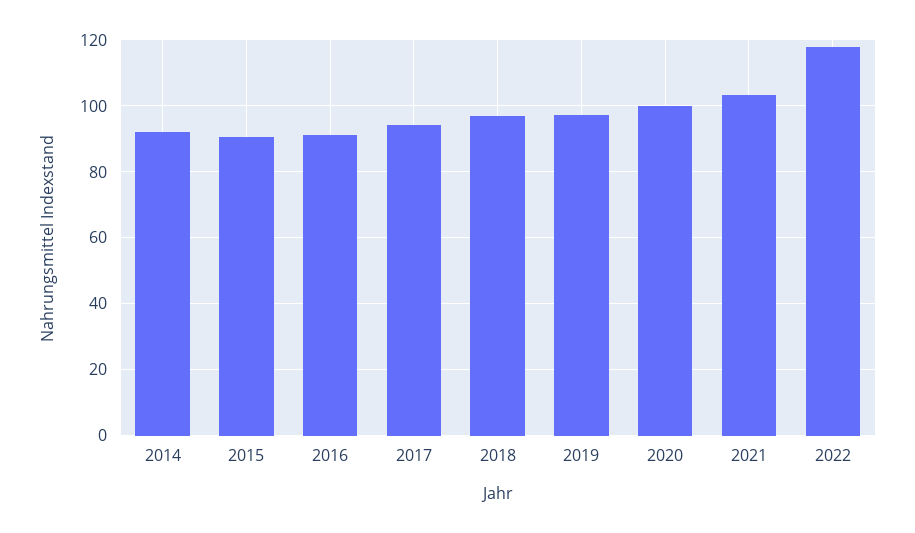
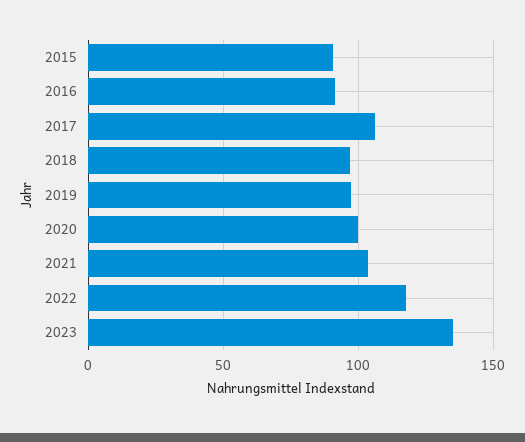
2014: 92 -> none
2017: 94 -> 105
2023: none -> 135

